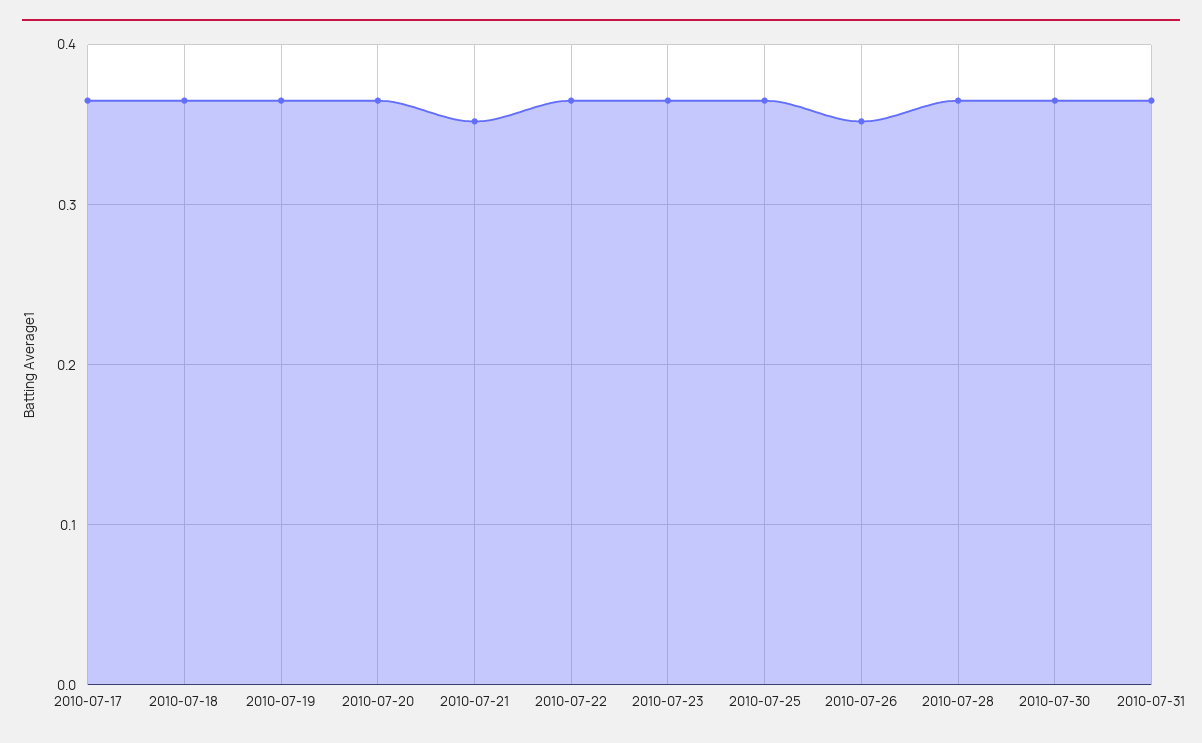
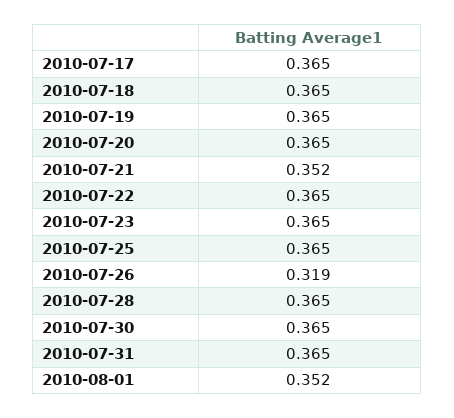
2010-07-26: 0.35 -> 0.319
2010-08-01: none -> 0.352

